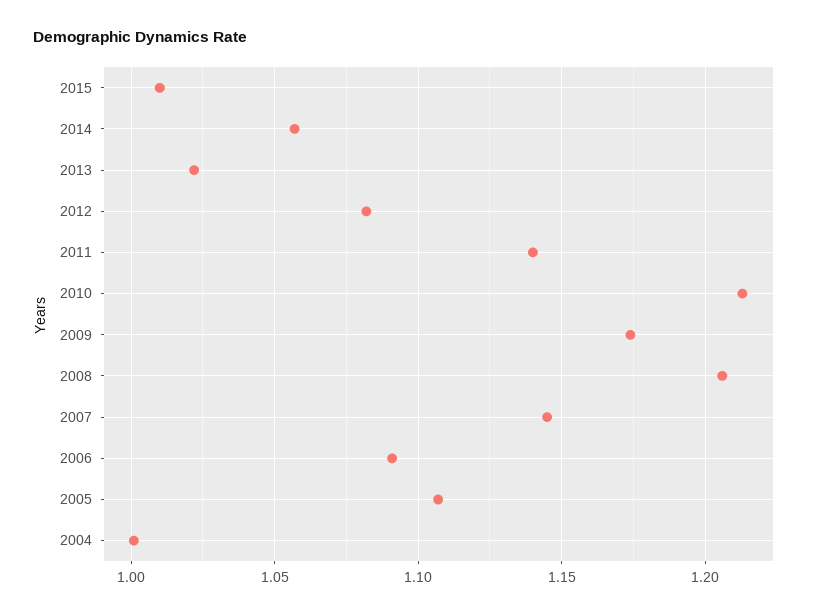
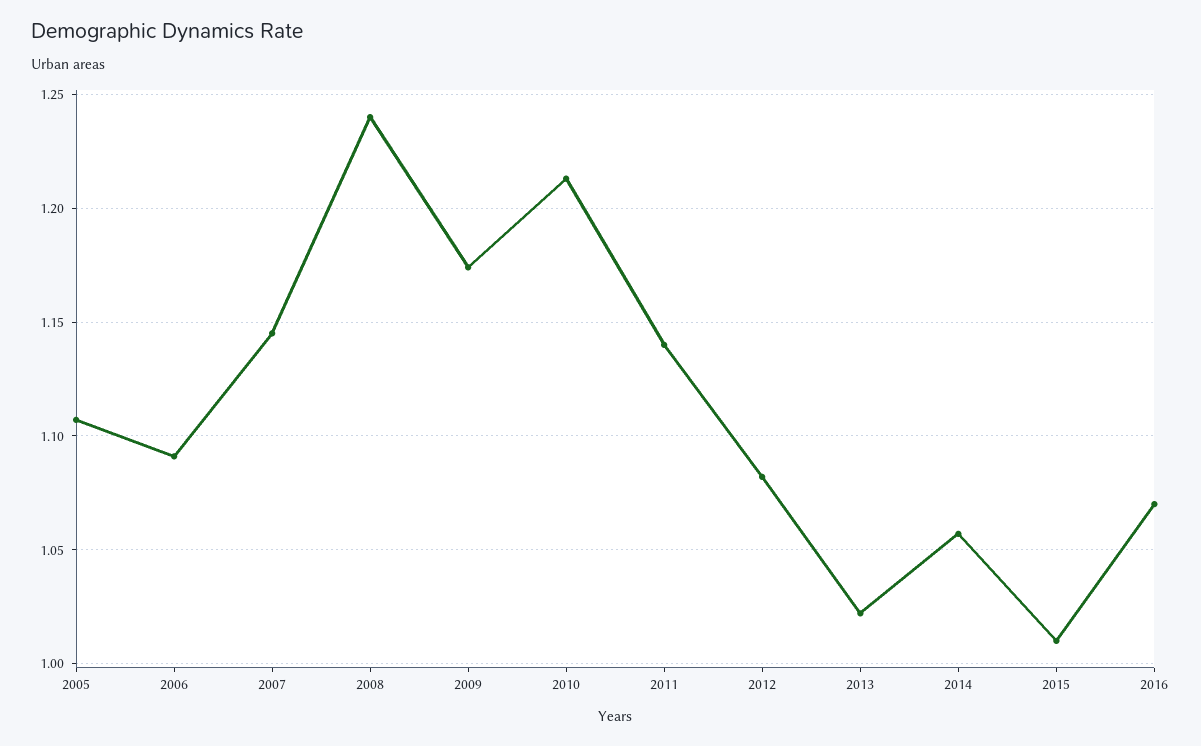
2008: 1.205 -> 1.24
2004: 1 -> none
2016: none -> 1.07

